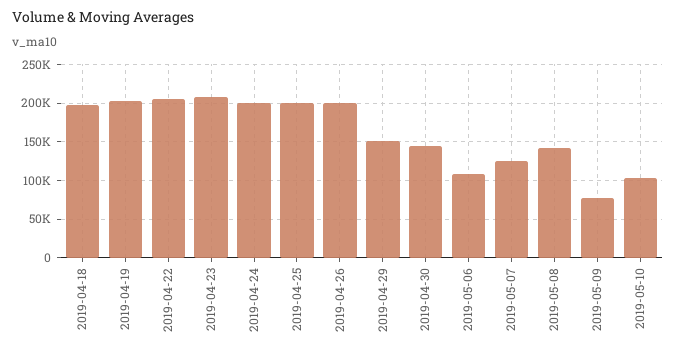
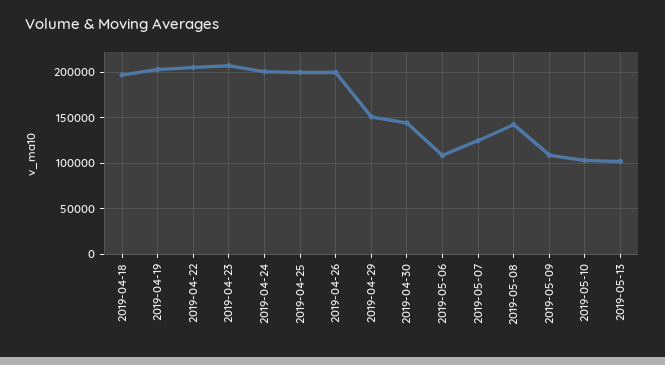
2019-05-09: 80000 -> 110000
2019-05-13: none -> 100000

